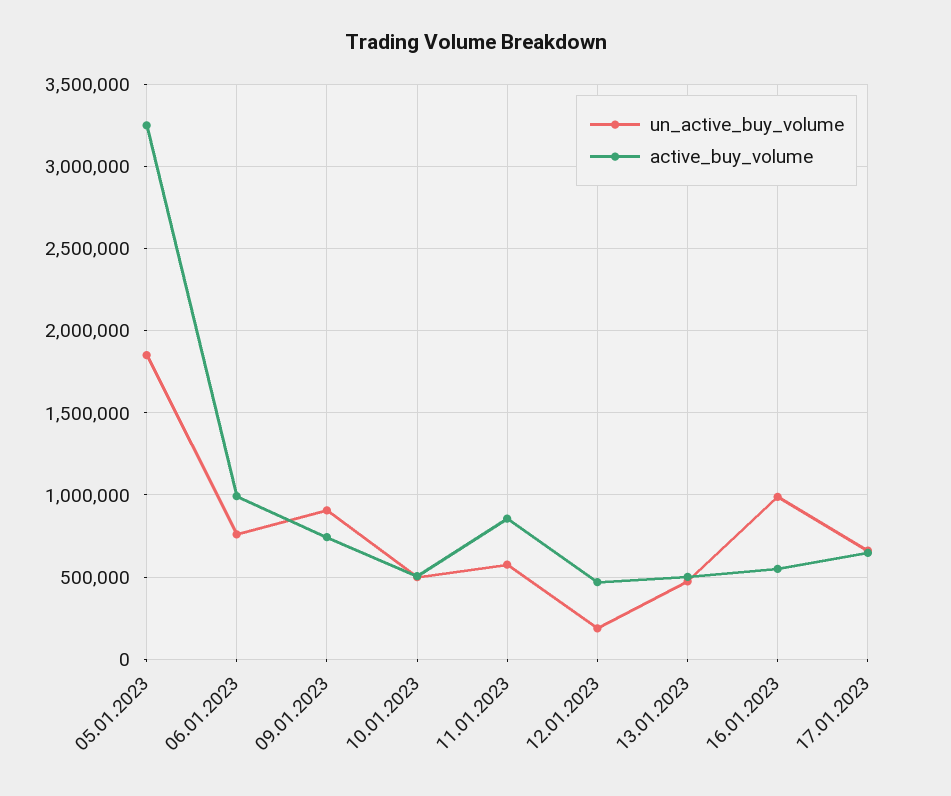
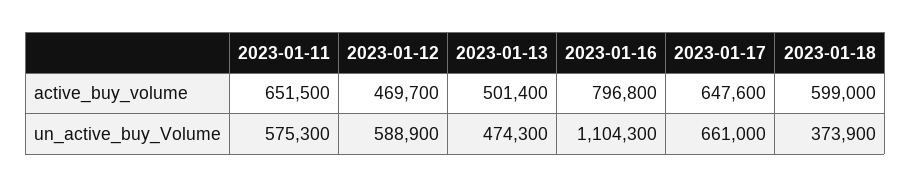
un_active_buy_volume, 05.01.2023: 1850000 -> none
active_buy_volume, 05.01.2023: 3250000 -> none
un_active_buy_volume, 06.01.2023: 750000 -> none
active_buy_volume, 06.01.2023: 1000000 -> none
un_active_buy_volume, 09.01.2023: 900000 -> none
active_buy_volume, 09.01.2023: 750000 -> none
un_active_buy_volume, 10.01.2023: 500000 -> none
active_buy_volume, 10.01.2023: 500000 -> none
active_buy_volume, 11.01.2023: 850000 -> 651500
un_active_buy_volume, 12.01.2023: 200000 -> 588900
un_active_buy_volume, 16.01.2023: 1000000 -> 1104300
active_buy_volume, 16.01.2023: 550000 -> 796800
active_buy_volume, 2023-01-18: none -> 599000
un_active_buy_volume, 2023-01-18: none -> 373900

